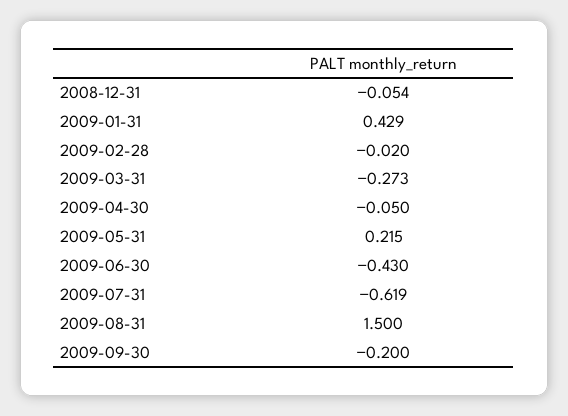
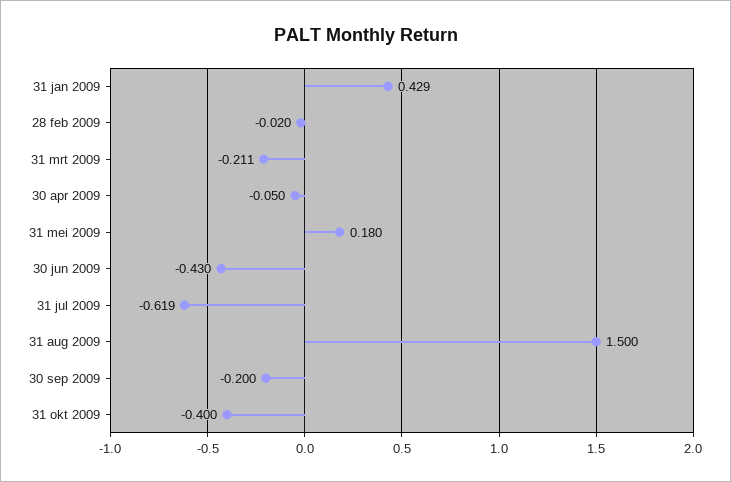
2008-12-31: -0.054 -> none
2009-03-31: -0.273 -> -0.211
2009-05-31: 0.215 -> 0.18
31 okt 2009: none -> -0.4

